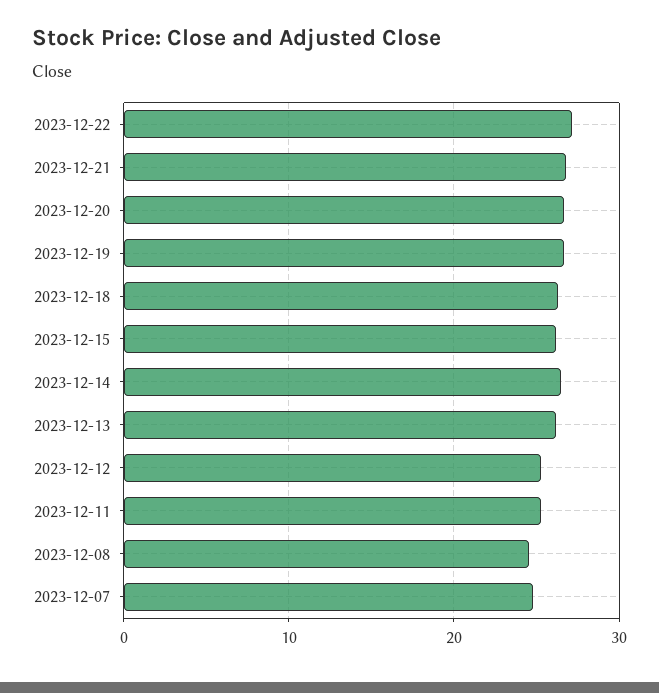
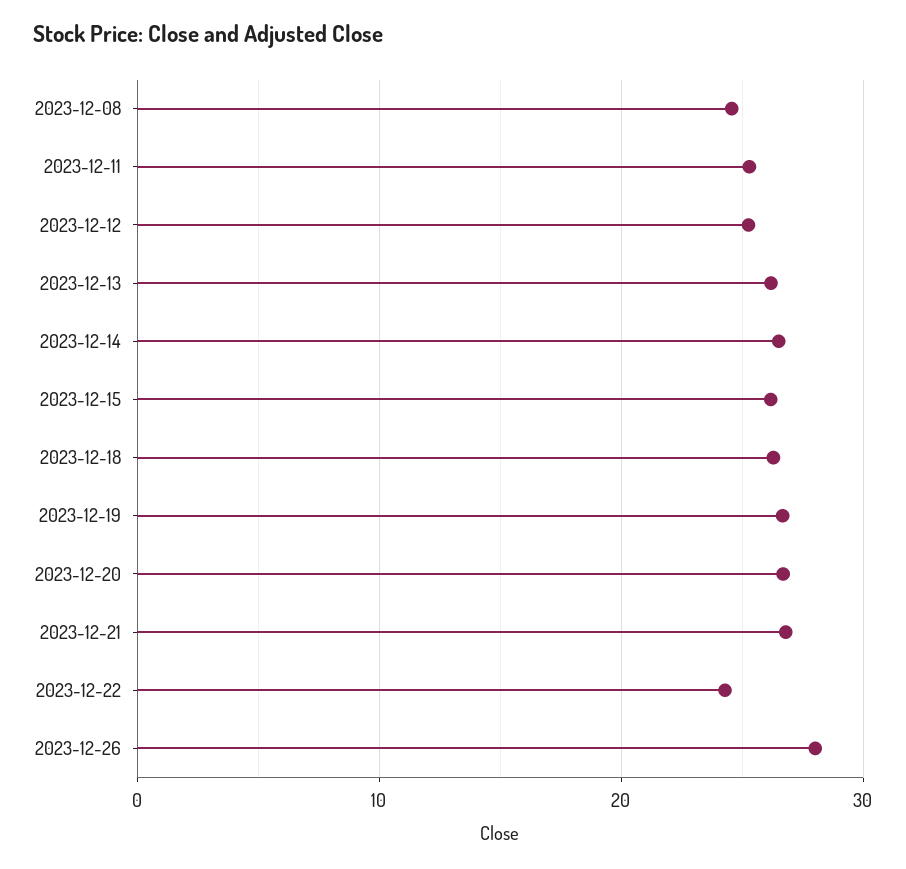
2023-12-22: 27 -> 24
2023-12-07: 25 -> none
2023-12-26: none -> 28

